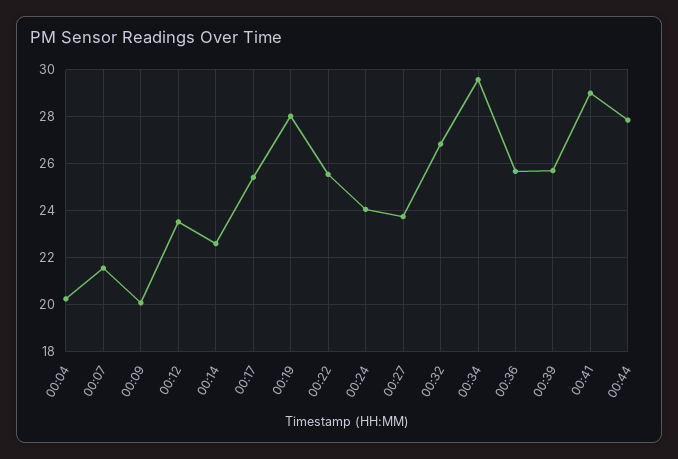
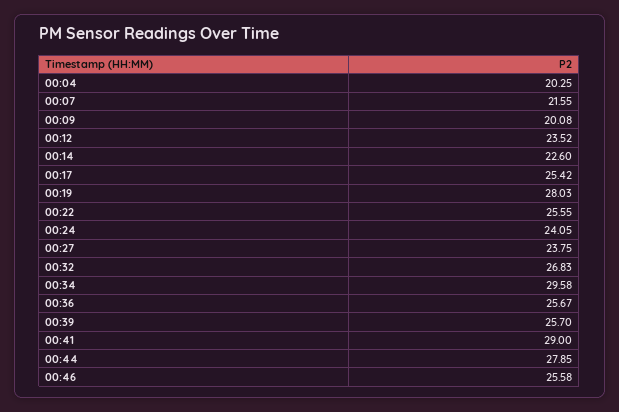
00:46: none -> 25.58

